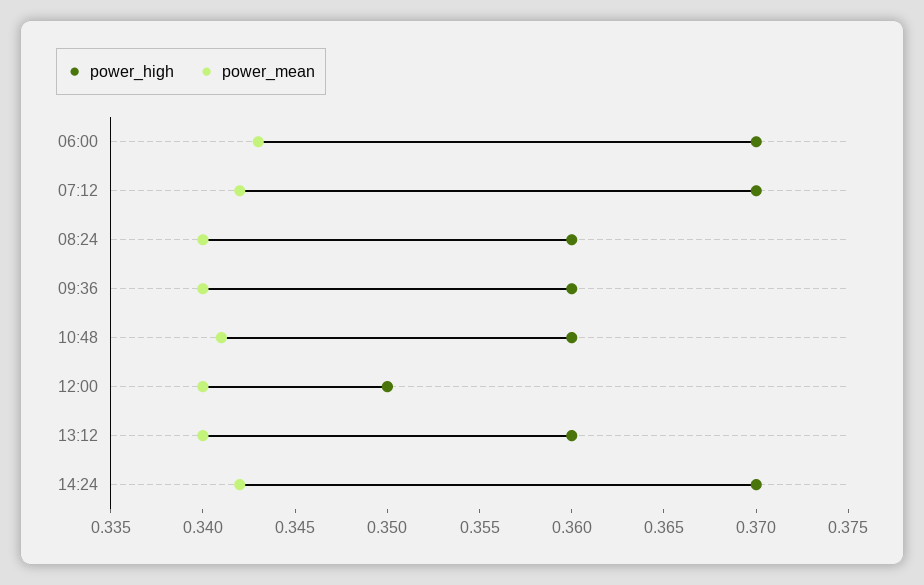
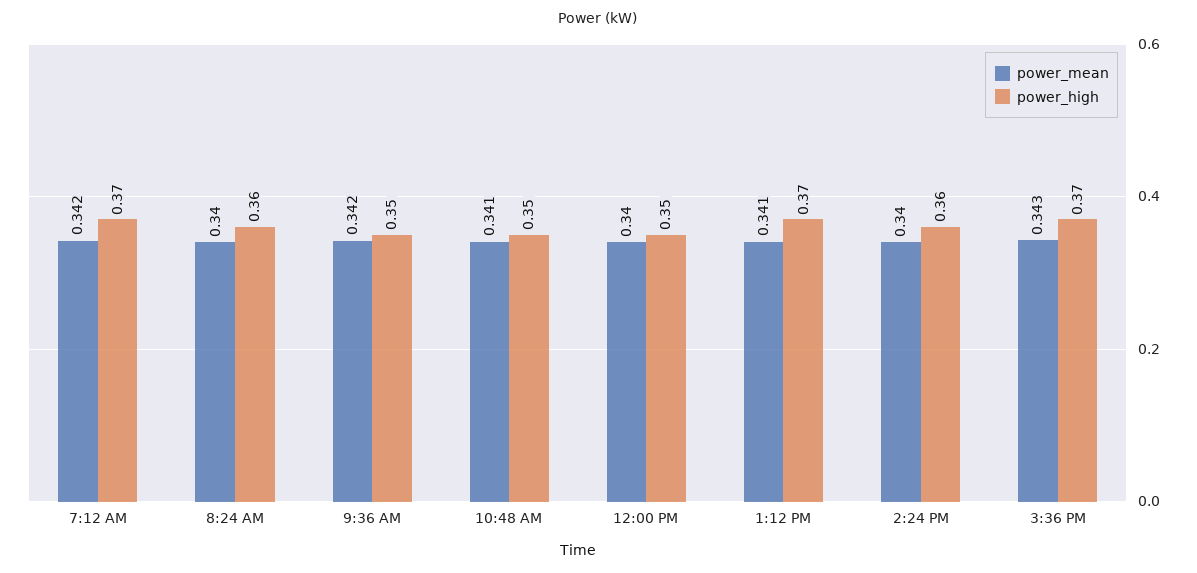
power_high, 06:00: 0.37 -> none
power_mean, 06:00: 0.343 -> none
power_high, 09:36: 0.36 -> 0.35
power_mean, 09:36: 0.34 -> 0.342
power_high, 10:48: 0.36 -> 0.35
power_high, 13:12: 0.36 -> 0.37
power_mean, 13:12: 0.34 -> 0.341
power_high, 14:24: 0.37 -> 0.36
power_mean, 14:24: 0.342 -> 0.34
power_mean, 3:36 PM: none -> 0.343
power_high, 3:36 PM: none -> 0.37

